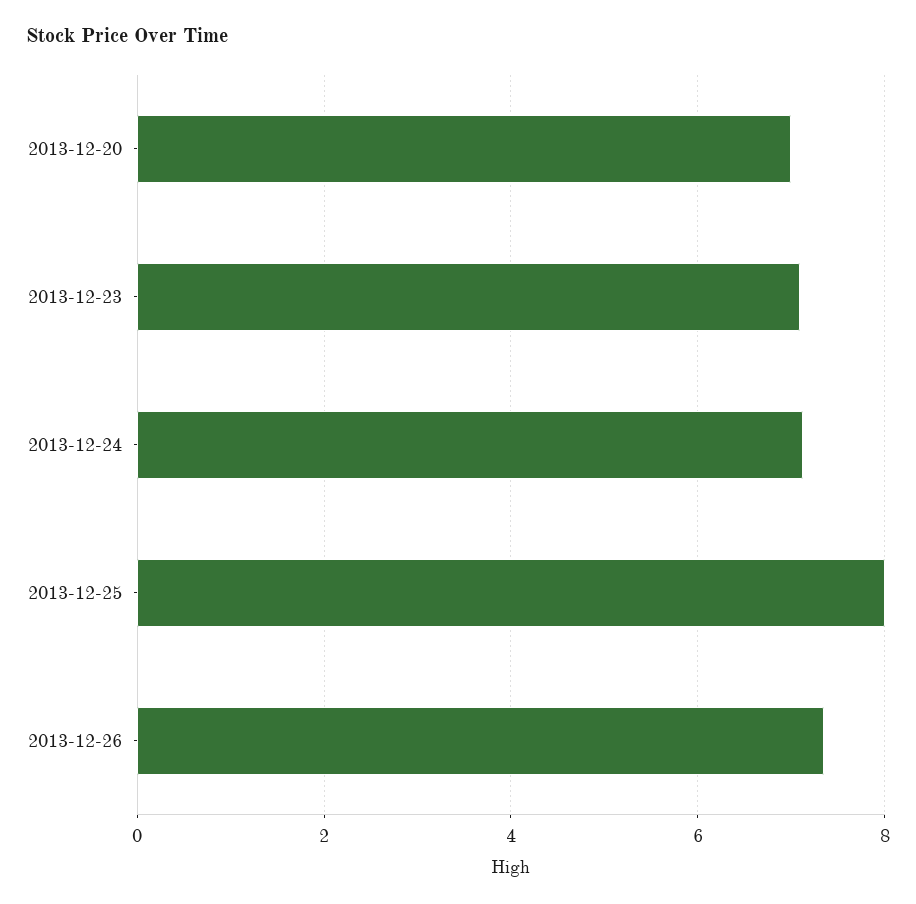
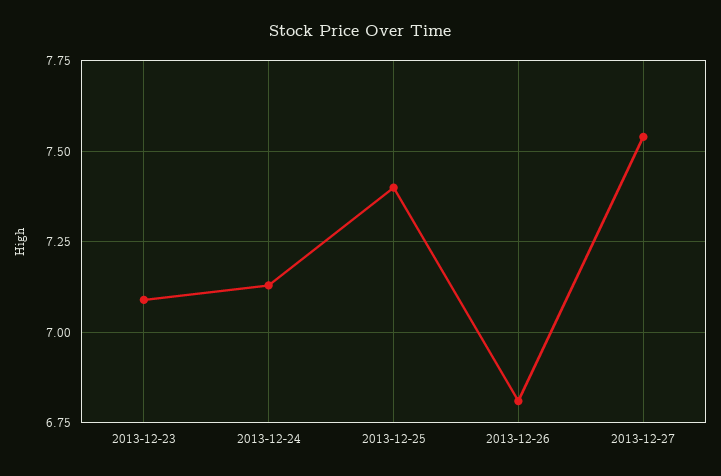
2013-12-20: 7 -> none
2013-12-25: 8 -> 7.4
2013-12-26: 7.4 -> 6.8
2013-12-27: none -> 7.55

